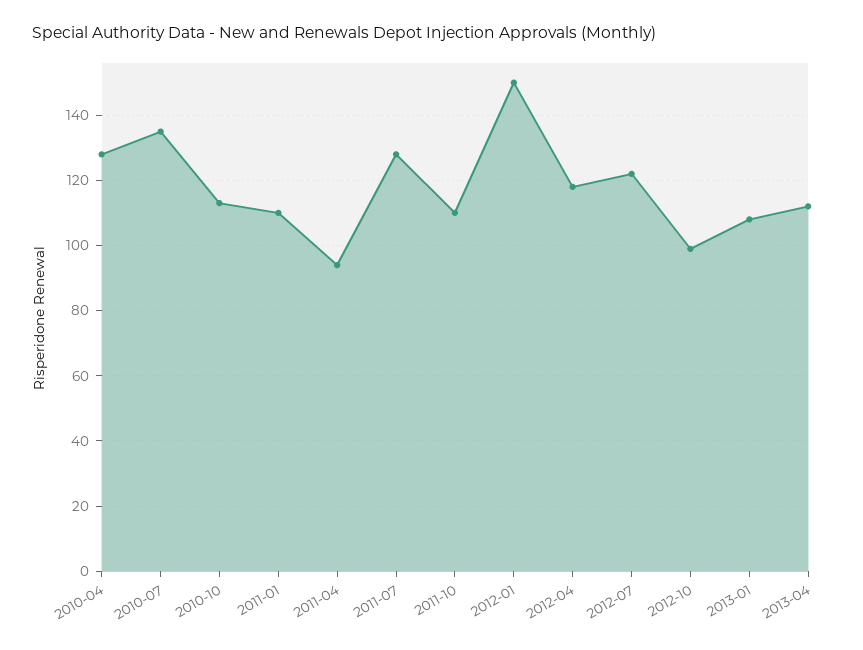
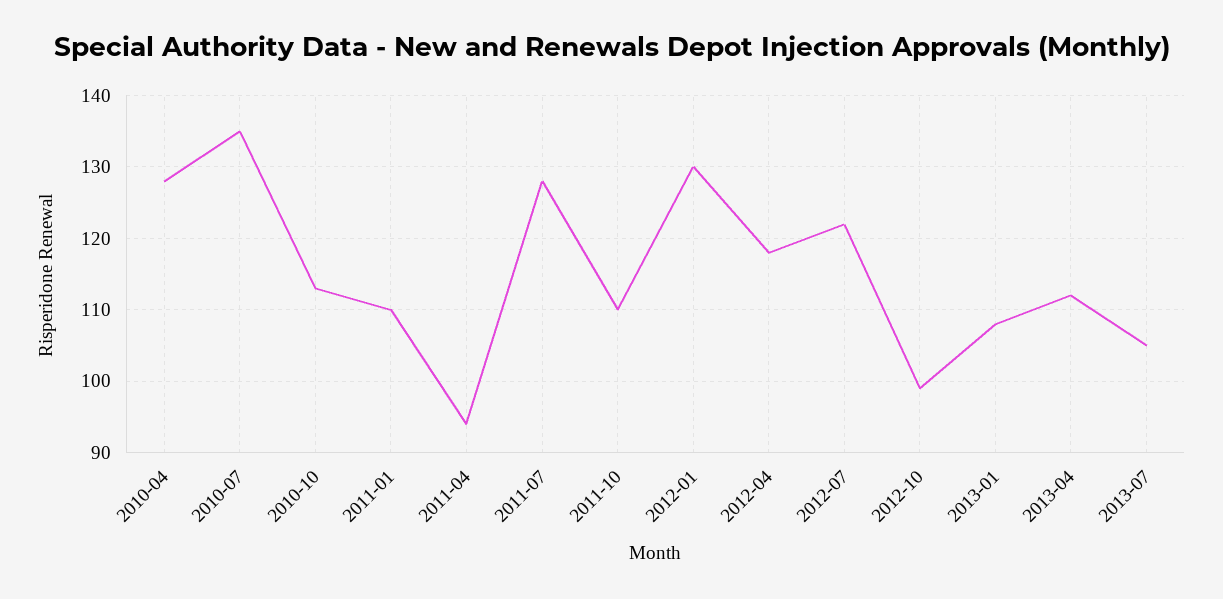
2012-01: 150 -> 130
2013-07: none -> 105

